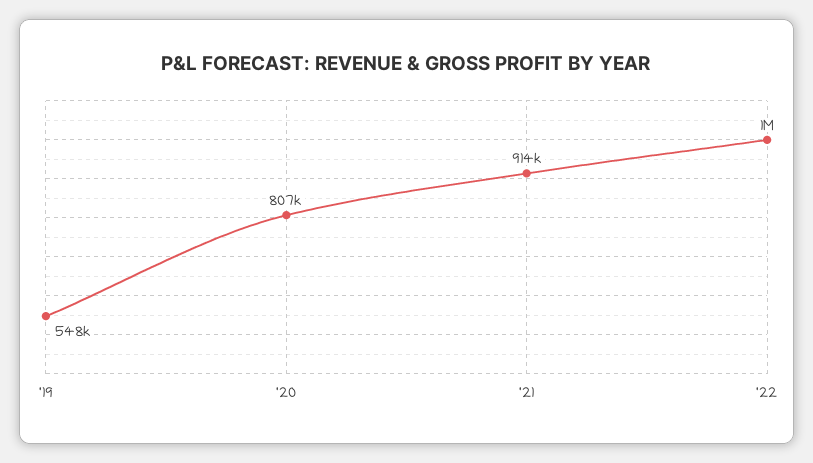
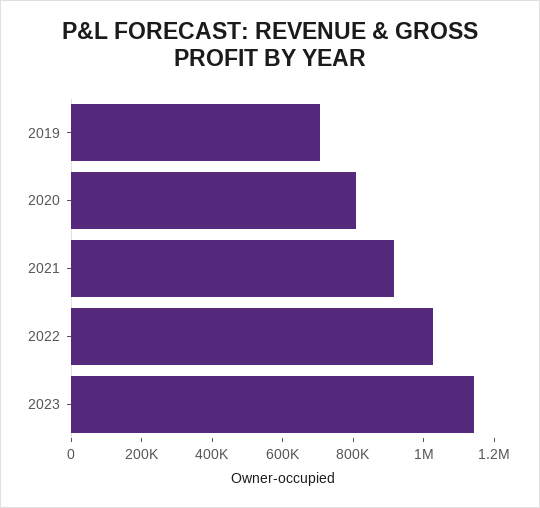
'19: 548000 -> 700000
2023: none -> 1150000

